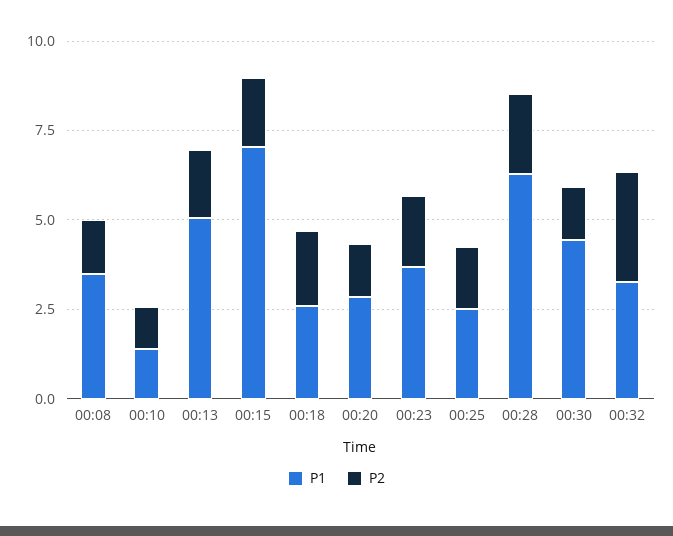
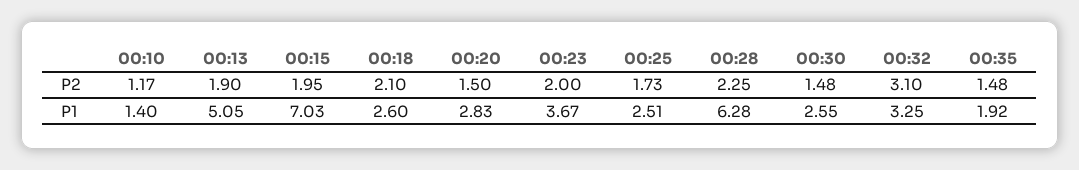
P1, 00:08: 3.5 -> none
P2, 00:08: 1.5 -> none
P1, 00:30: 4.5 -> 2.55
P2, 00:35: none -> 1.48
P1, 00:35: none -> 1.92

